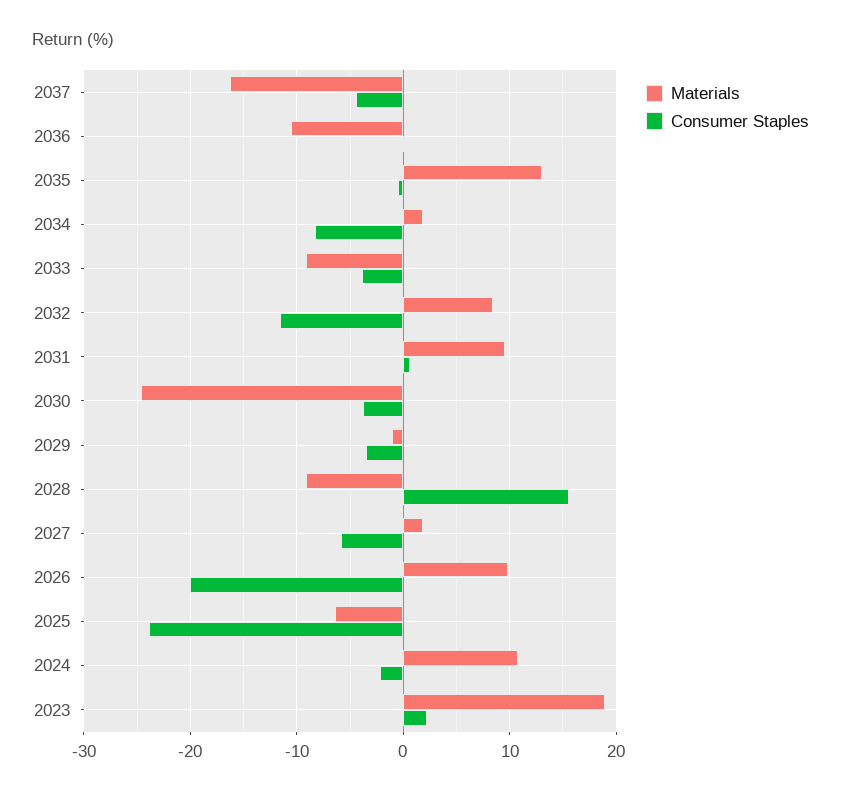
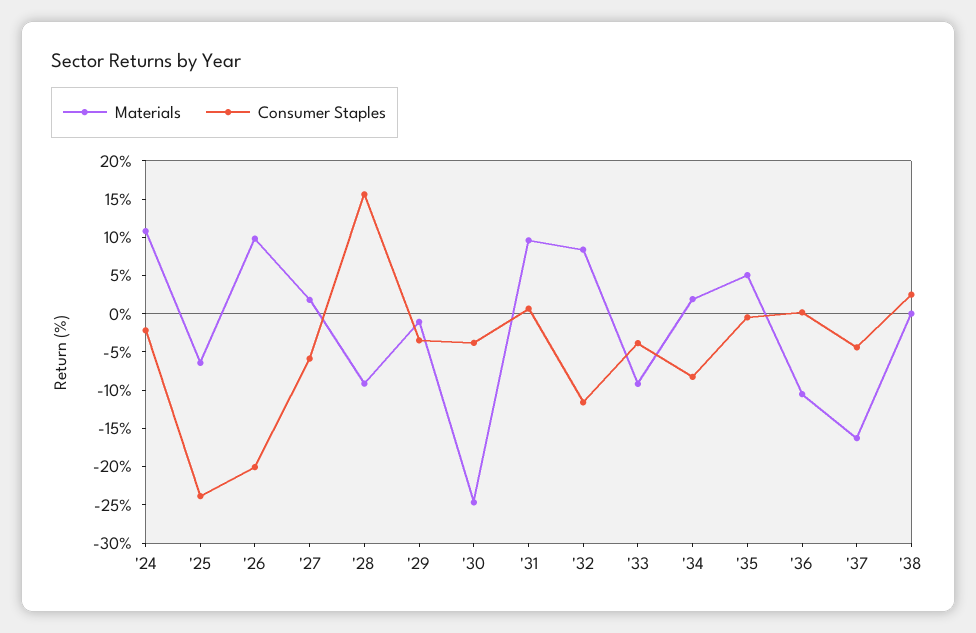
Materials, 2035: 13 -> 5
Materials, 2023: 19 -> none
Consumer Staples, 2023: 2 -> none
Materials, '38: none -> 0
Consumer Staples, '38: none -> 2.5

